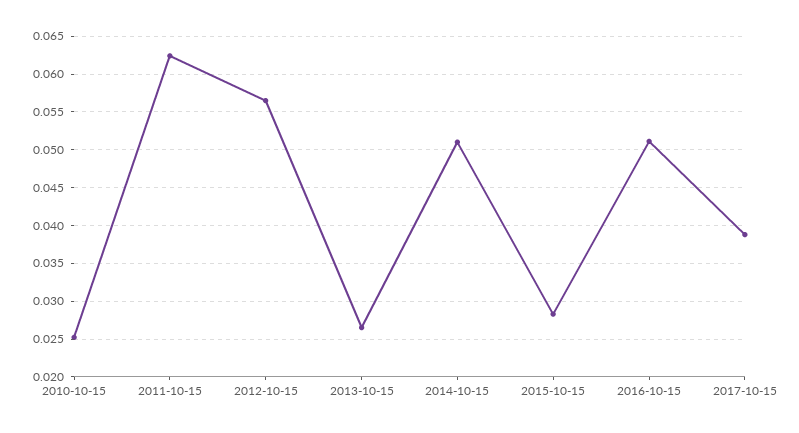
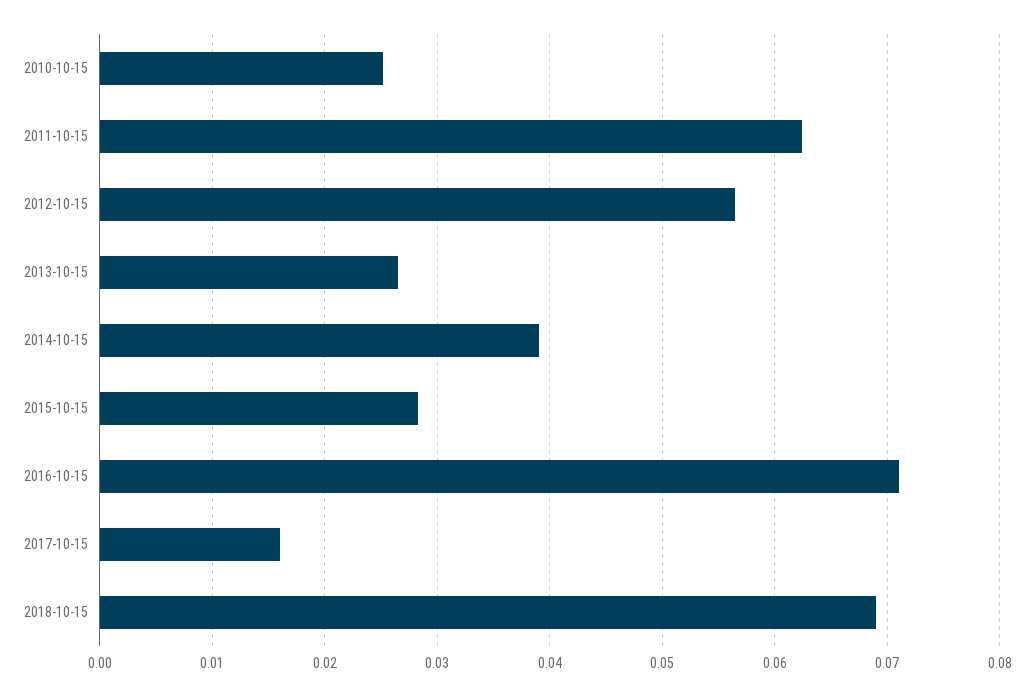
2014-10-15: 0.051 -> 0.039
2016-10-15: 0.051 -> 0.071
2017-10-15: 0.039 -> 0.016
2018-10-15: none -> 0.069

